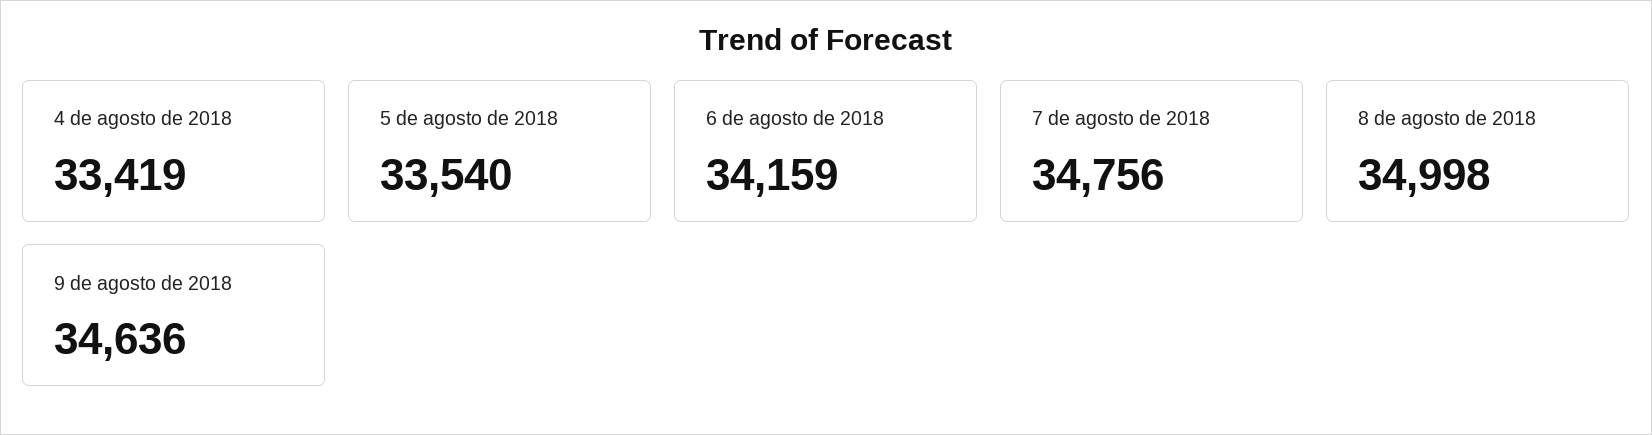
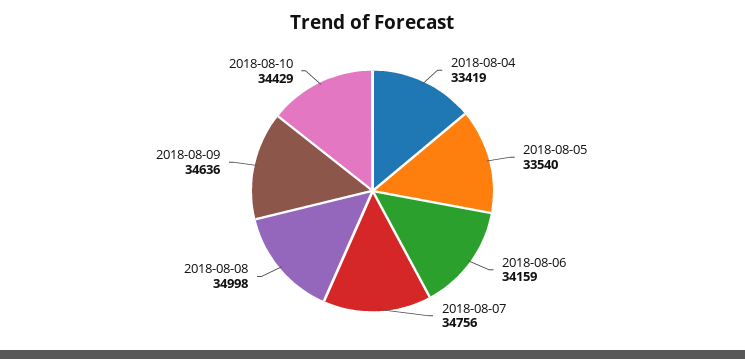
2018-08-10: none -> 34429

